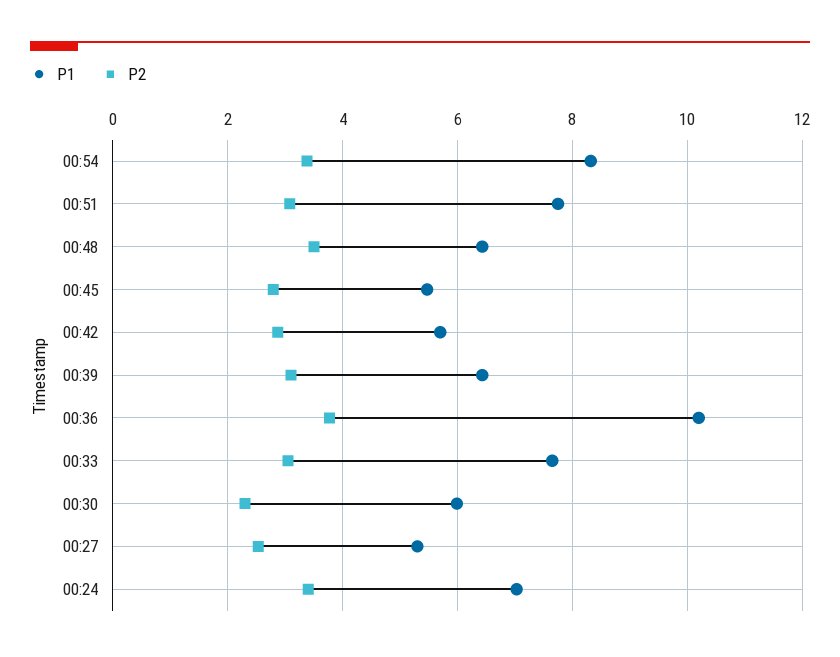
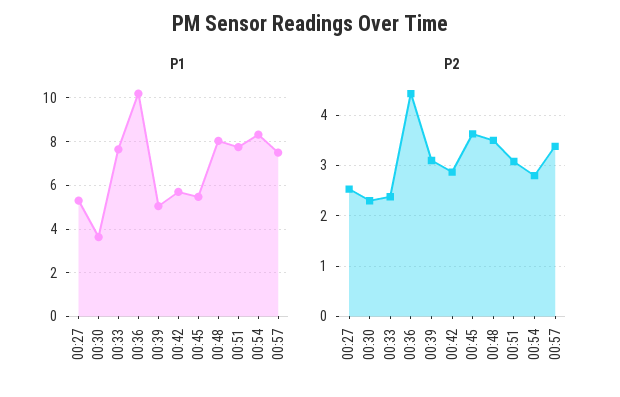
P2, 00:54: 3.4 -> 2.8
P1, 00:48: 6.4 -> 8
P2, 00:45: 2.8 -> 3.6
P1, 00:39: 6.4 -> 5
P2, 00:36: 3.8 -> 4.4
P2, 00:33: 3 -> 2.4
P1, 00:30: 6 -> 3.5
P1, 00:24: 7 -> none
P2, 00:24: 3.4 -> none
P1, 00:57: none -> 7.5
P2, 00:57: none -> 3.4

